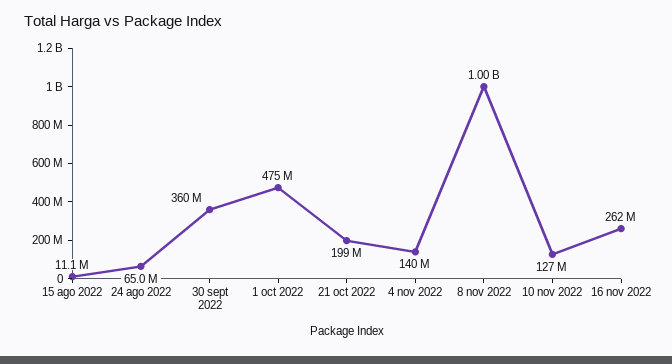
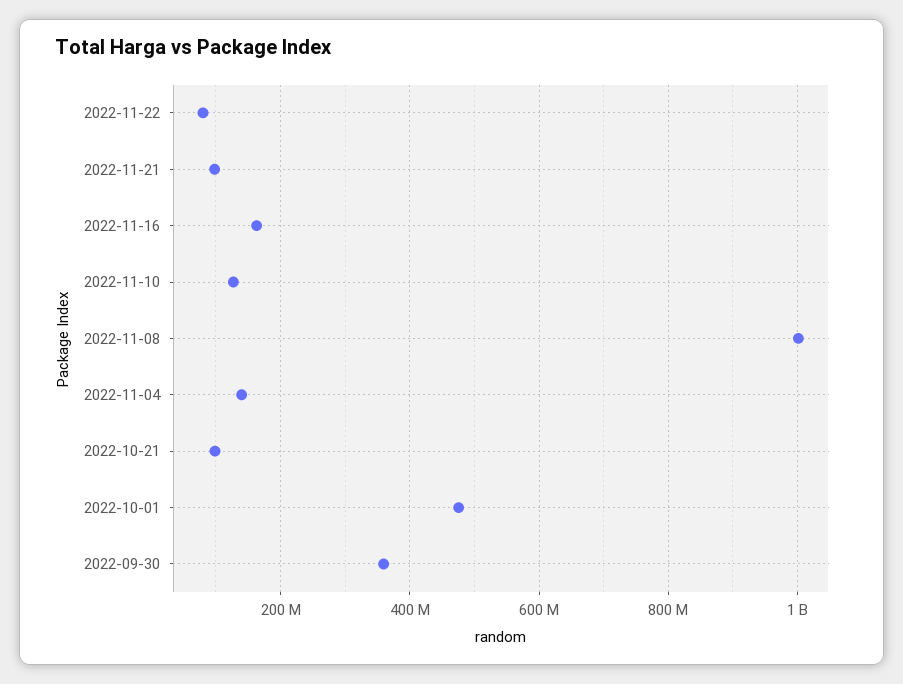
15 ago 2022: 11100000 -> none
24 ago 2022: 65000000 -> none
21 oct 2022: 199000000 -> 100000000
16 nov 2022: 262000000 -> 160000000
2022-11-22: none -> 80000000
2022-11-21: none -> 100000000

